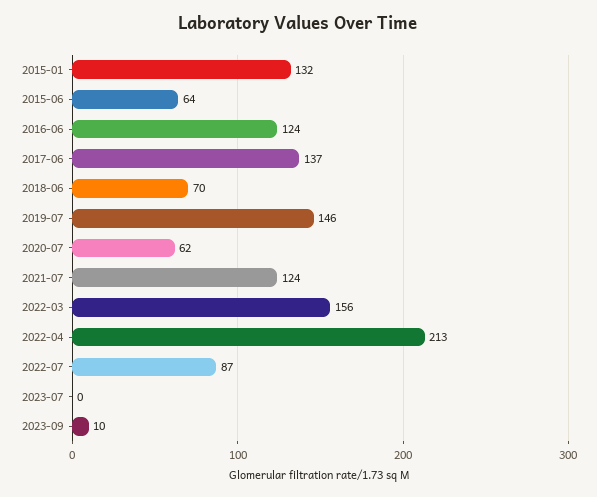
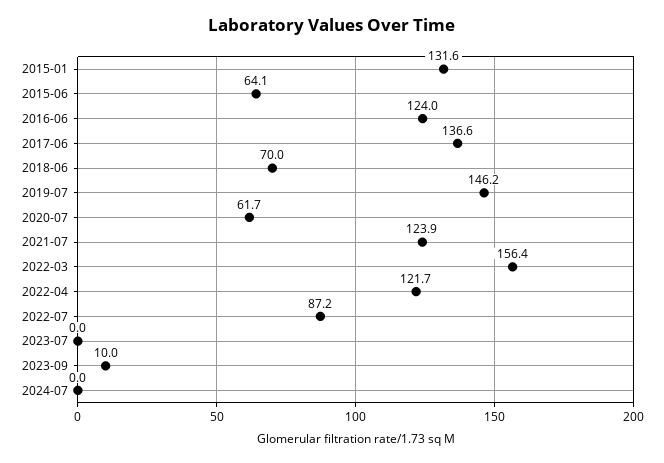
2022-04: 213 -> 121.7
2024-07: none -> 0

